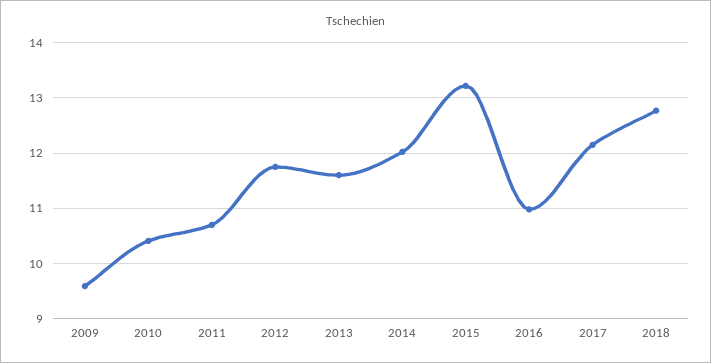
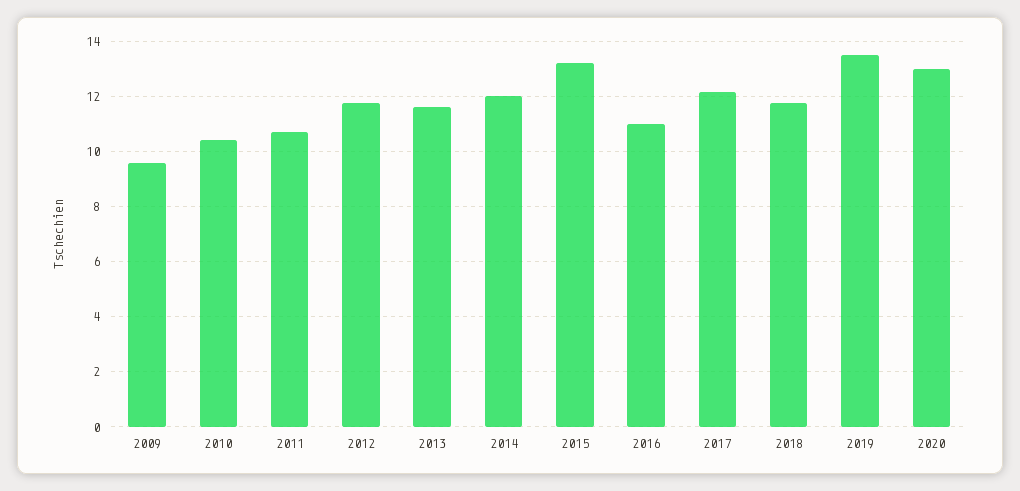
2018: 12.8 -> 11.75
2019: none -> 13.5
2020: none -> 13

